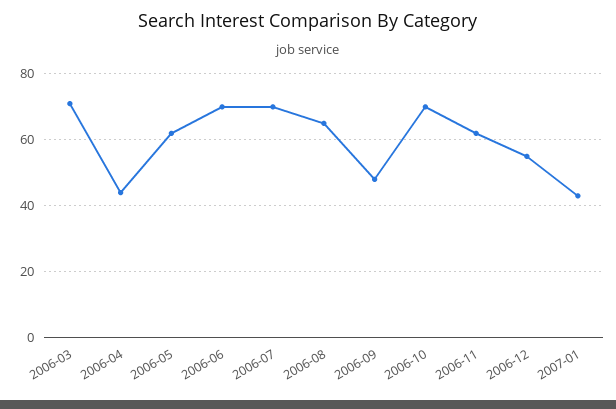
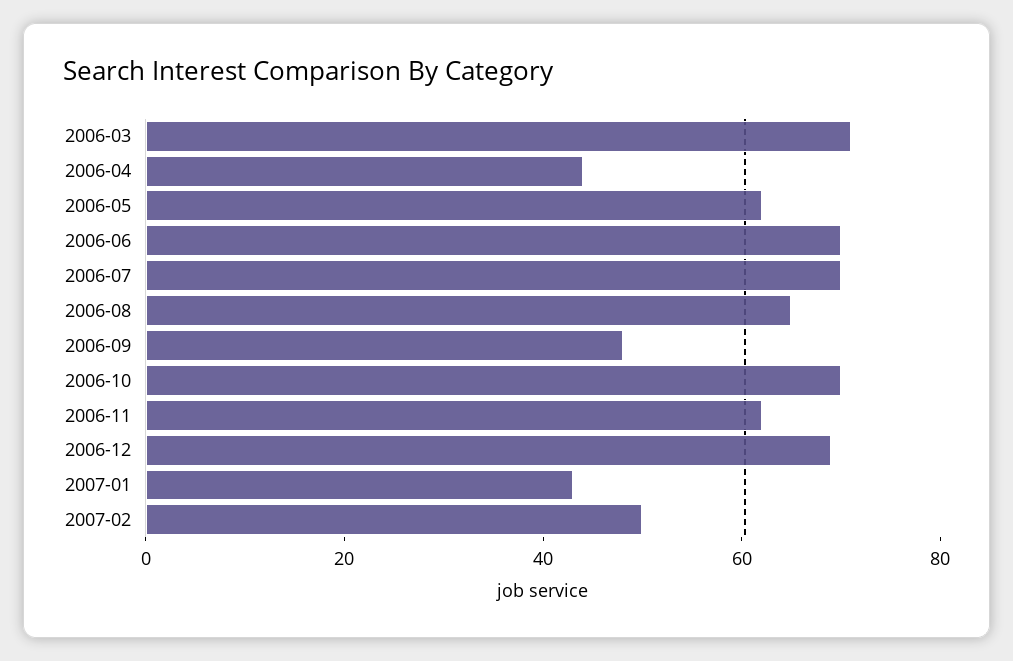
2006-12: 55 -> 70
2007-02: none -> 50

